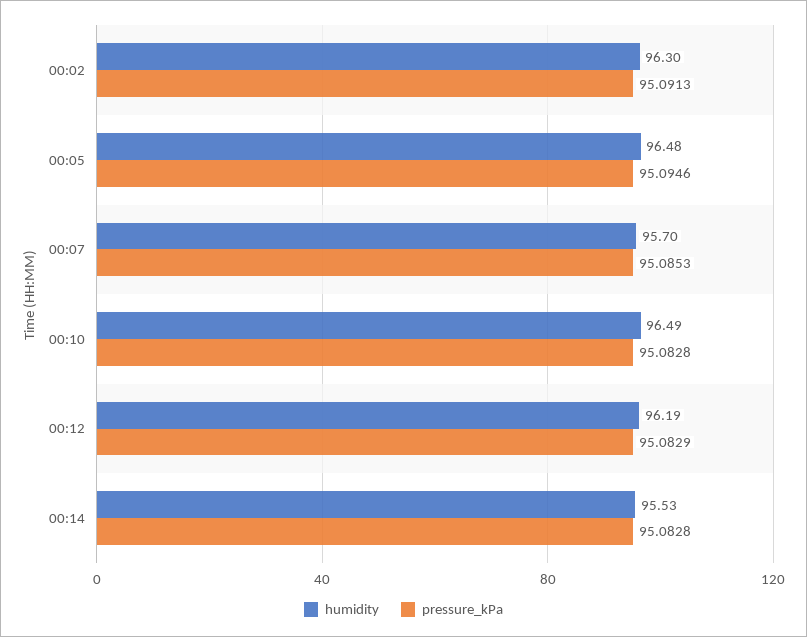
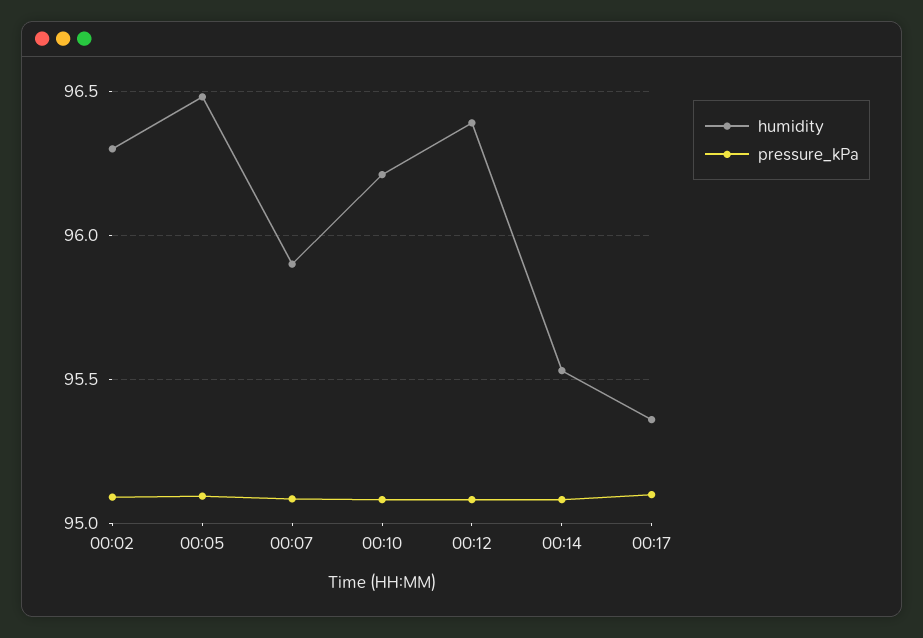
humidity, 00:07: 95.7 -> 95.9
humidity, 00:10: 96.49 -> 96.2
humidity, 00:12: 96.19 -> 96.4
humidity, 00:17: none -> 95.35
pressure_kPa, 00:17: none -> 95.1

